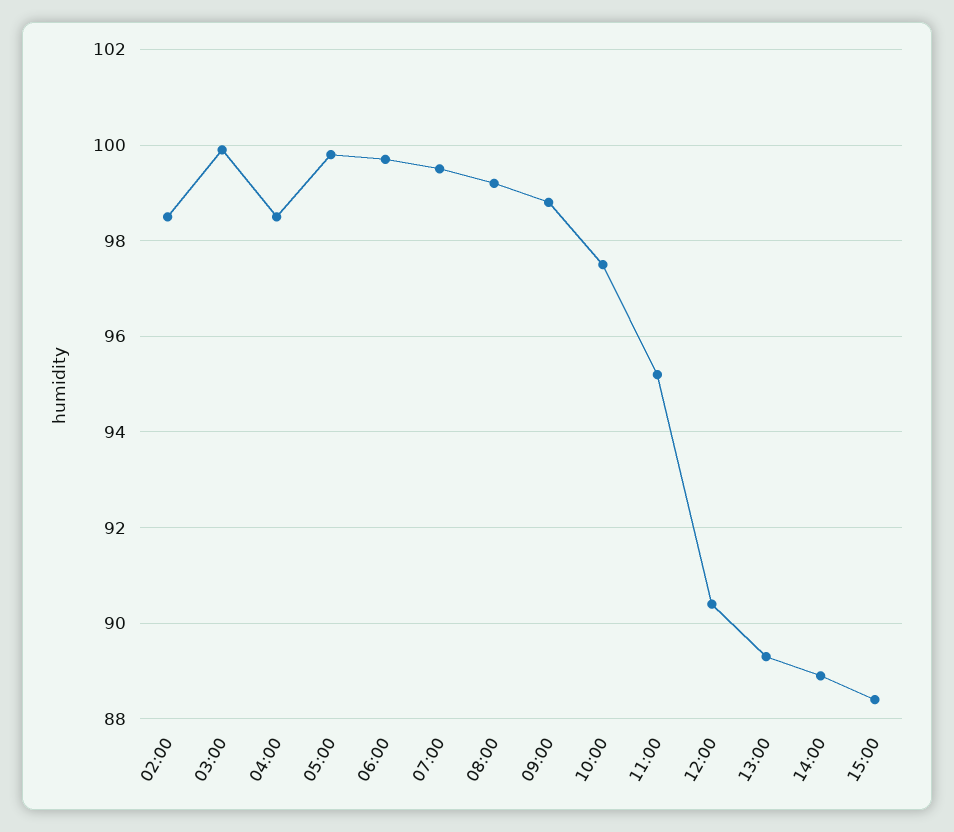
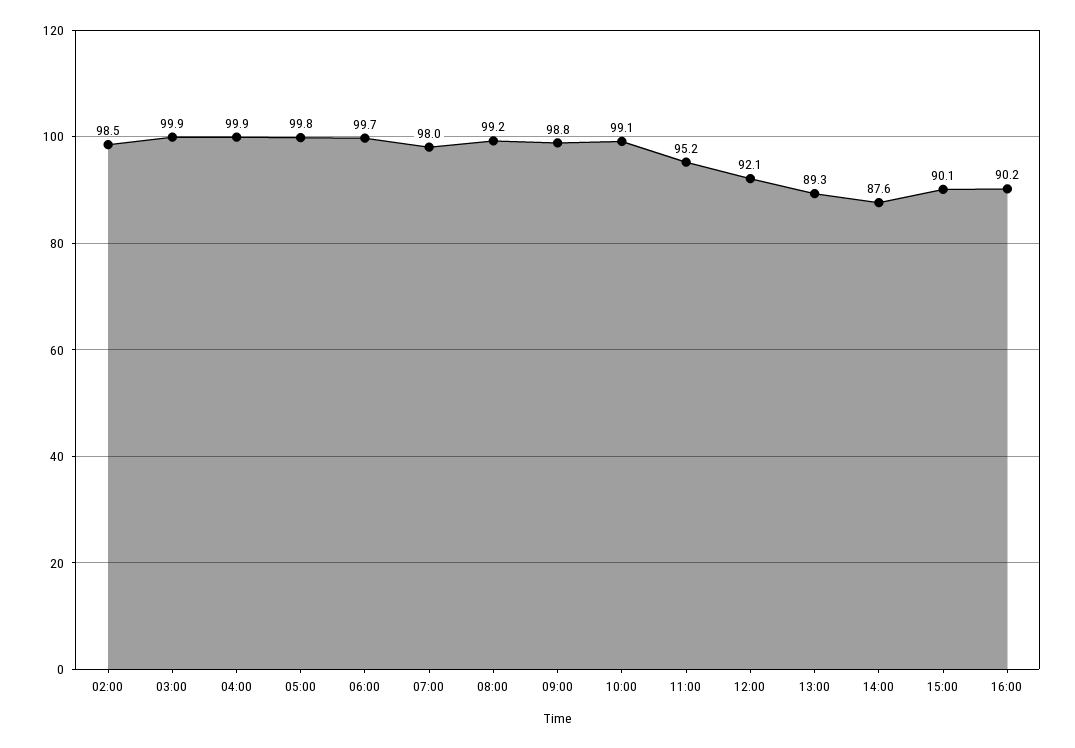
04:00: 98.5 -> 99.9
07:00: 99.5 -> 98
10:00: 97.5 -> 99.1
12:00: 90.5 -> 92.1
14:00: 89 -> 87.6
15:00: 88.5 -> 90.1
16:00: none -> 90.2

